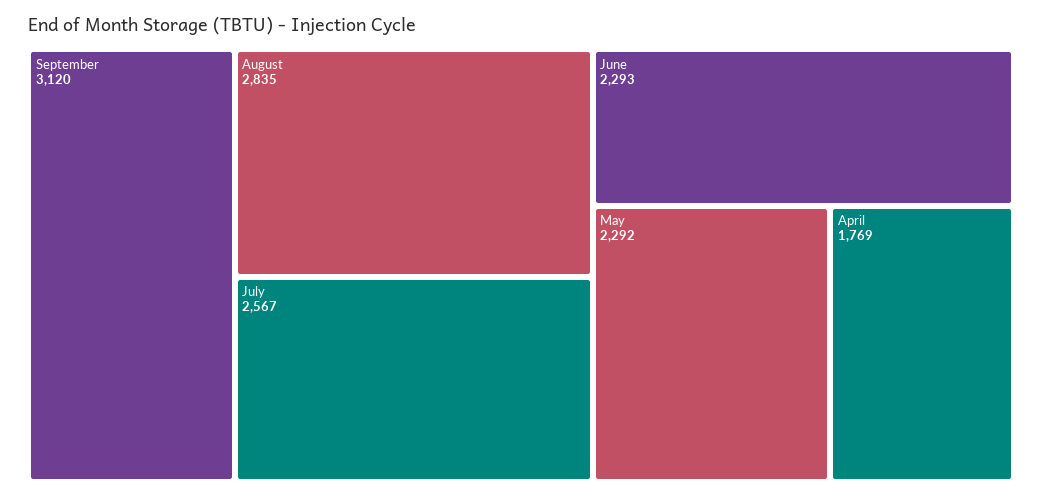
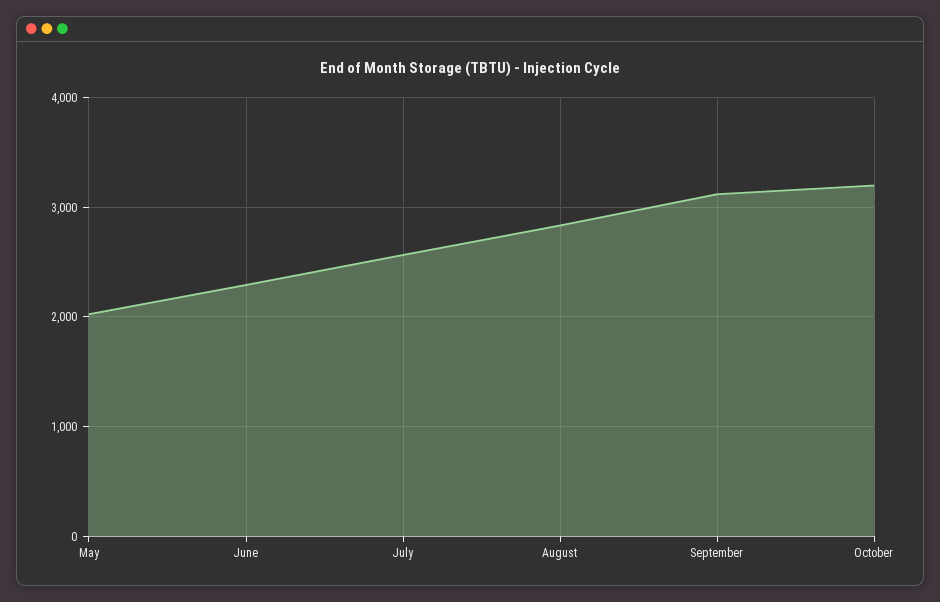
May: 2292 -> 2000
April: 1769 -> none
October: none -> 3200

